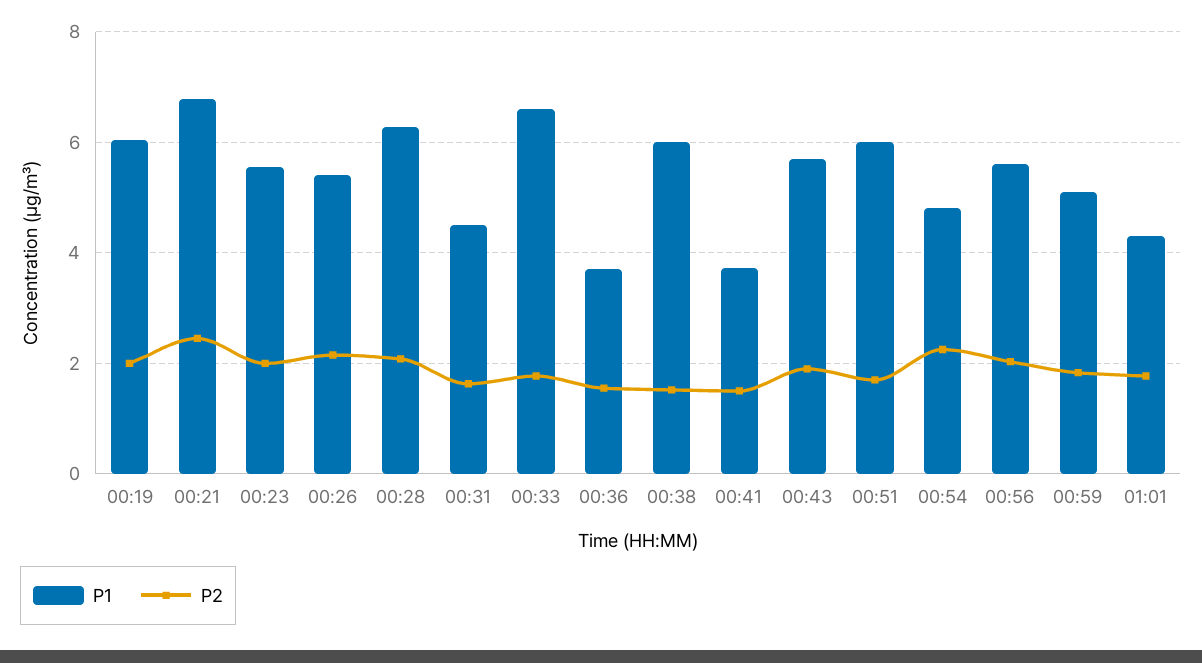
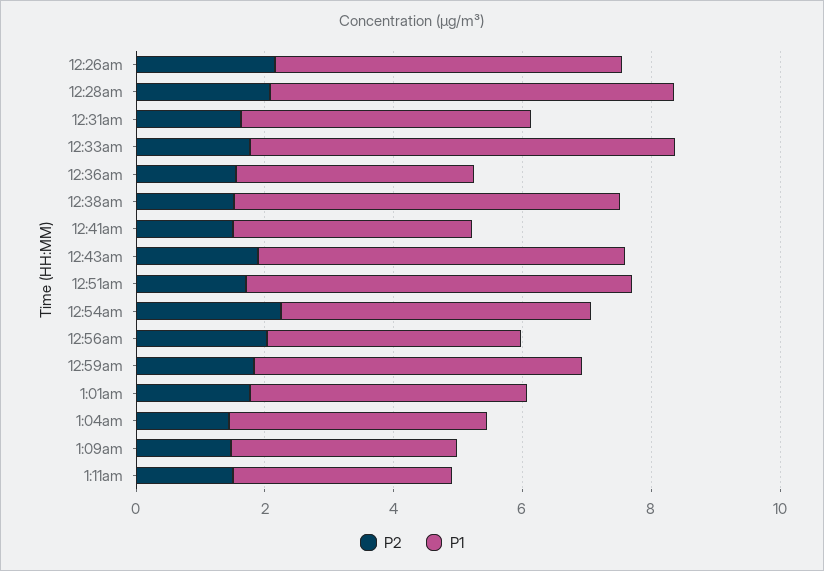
P1, 00:19: 6 -> none
P2, 00:19: 2 -> none
P1, 00:21: 6.8 -> none
P2, 00:21: 2.4 -> none
P1, 00:23: 5.6 -> none
P2, 00:23: 2 -> none
P1, 00:56: 5.6 -> 4
P2, 1:04am: none -> 1.5
P1, 1:04am: none -> 4
P2, 1:09am: none -> 1.5
P1, 1:09am: none -> 3.5
P2, 1:11am: none -> 1.5
P1, 1:11am: none -> 3.5

